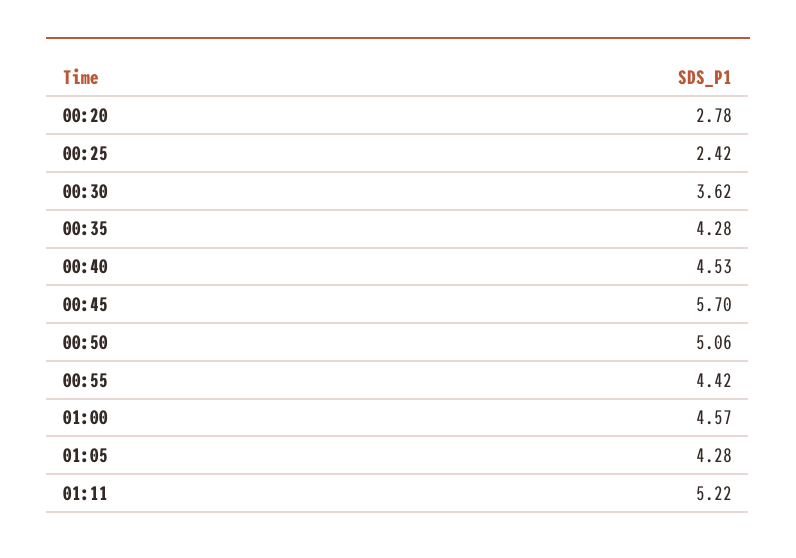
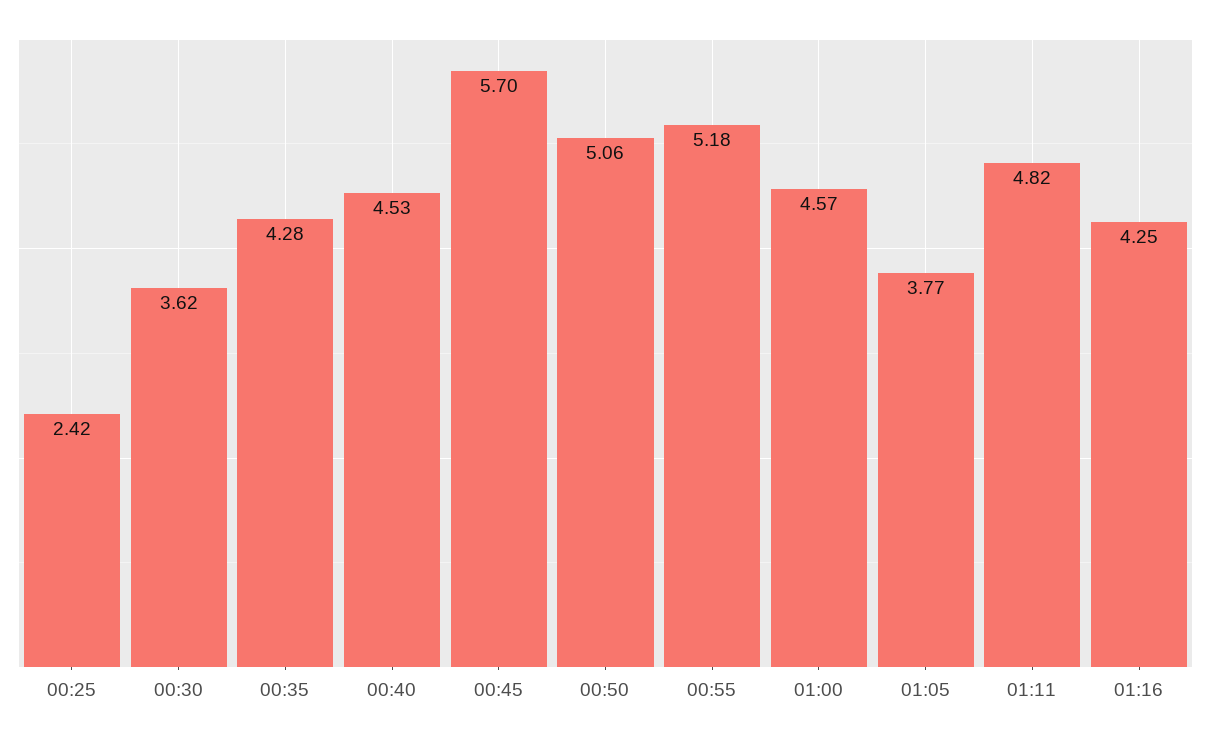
00:20: 2.78 -> none
00:55: 4.42 -> 5.18
01:05: 4.28 -> 3.77
01:11: 5.22 -> 4.82
01:16: none -> 4.25

